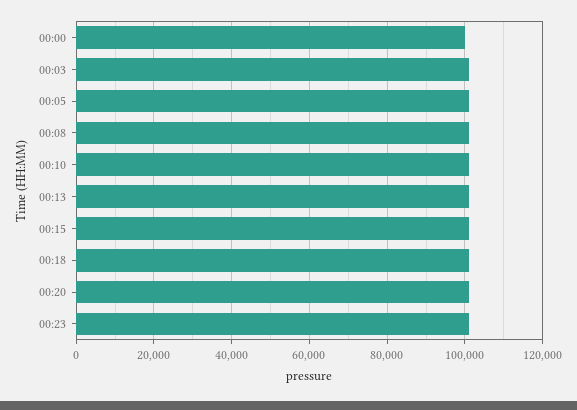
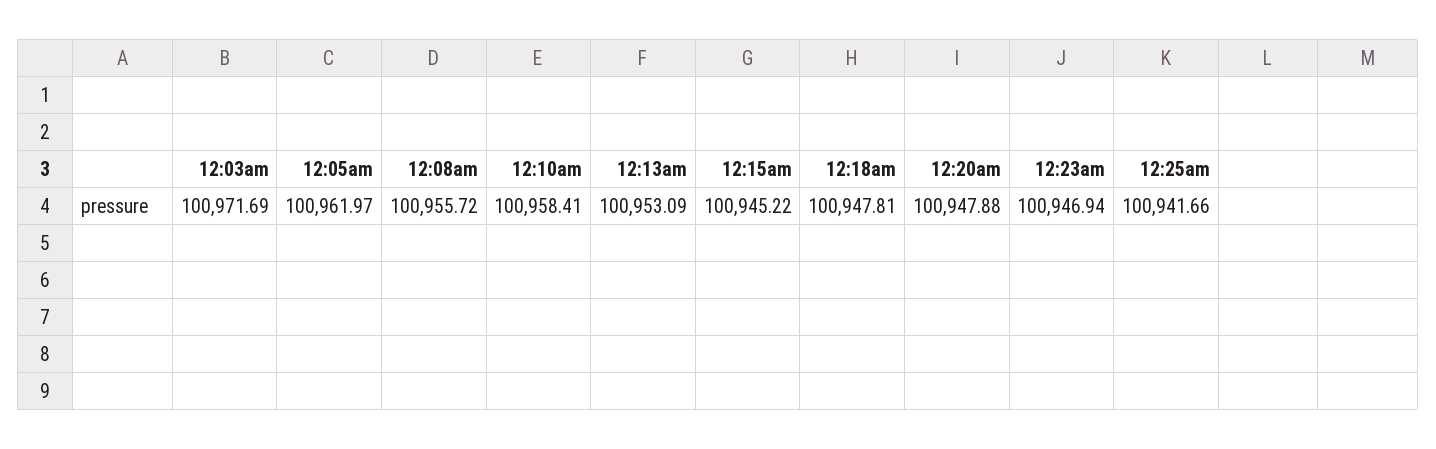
00:00: 100000 -> none
12:25am: none -> 100941.66

